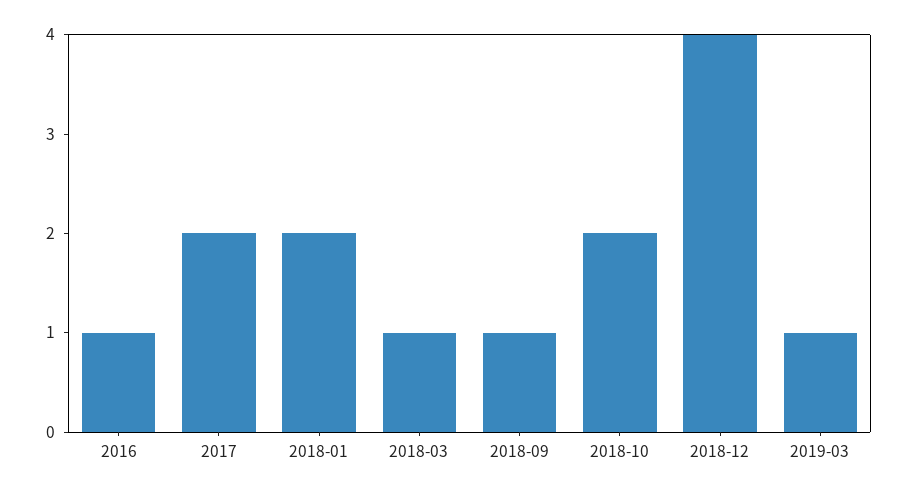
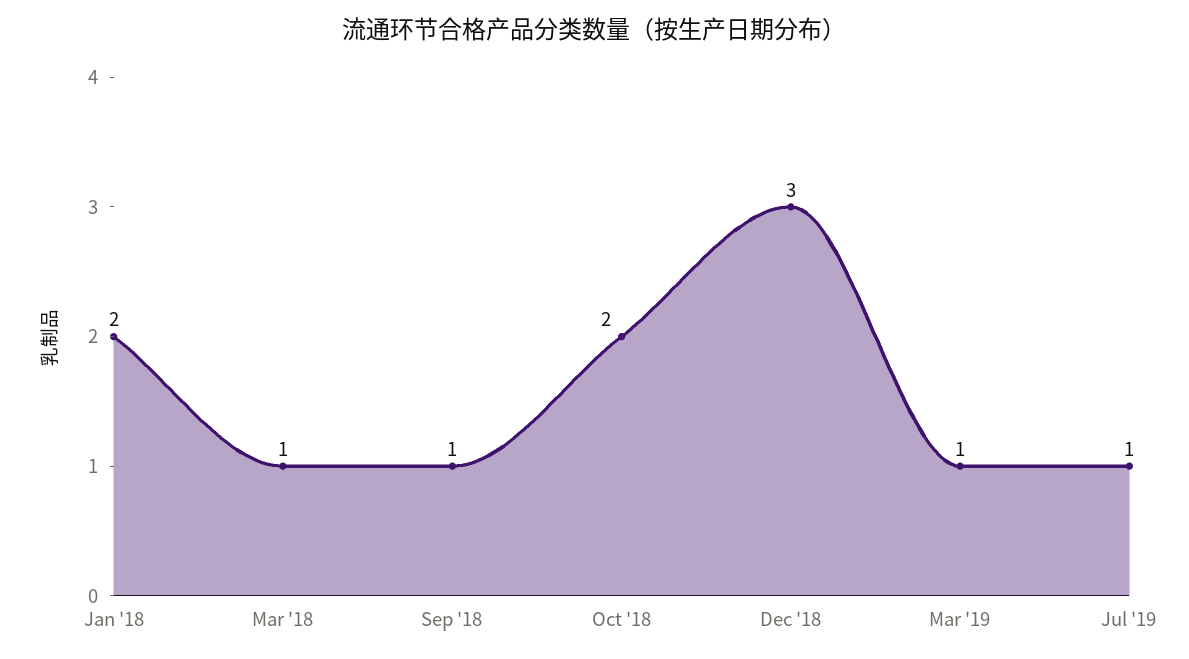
2016: 1 -> none
2017: 2 -> none
2018-12: 4 -> 3
Jul '19: none -> 1

